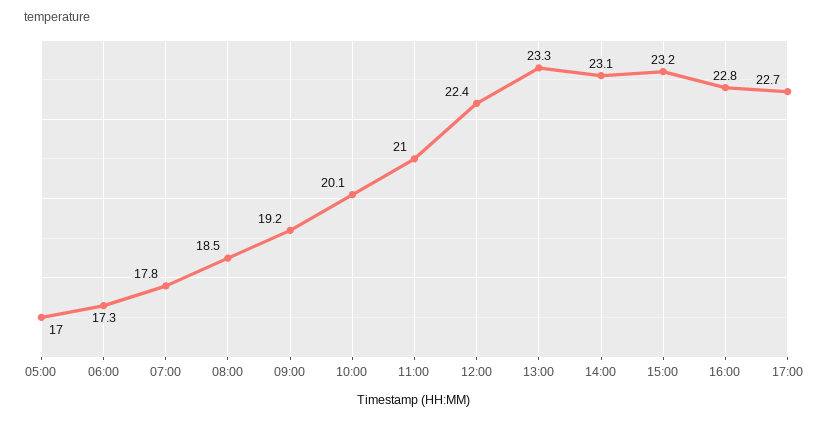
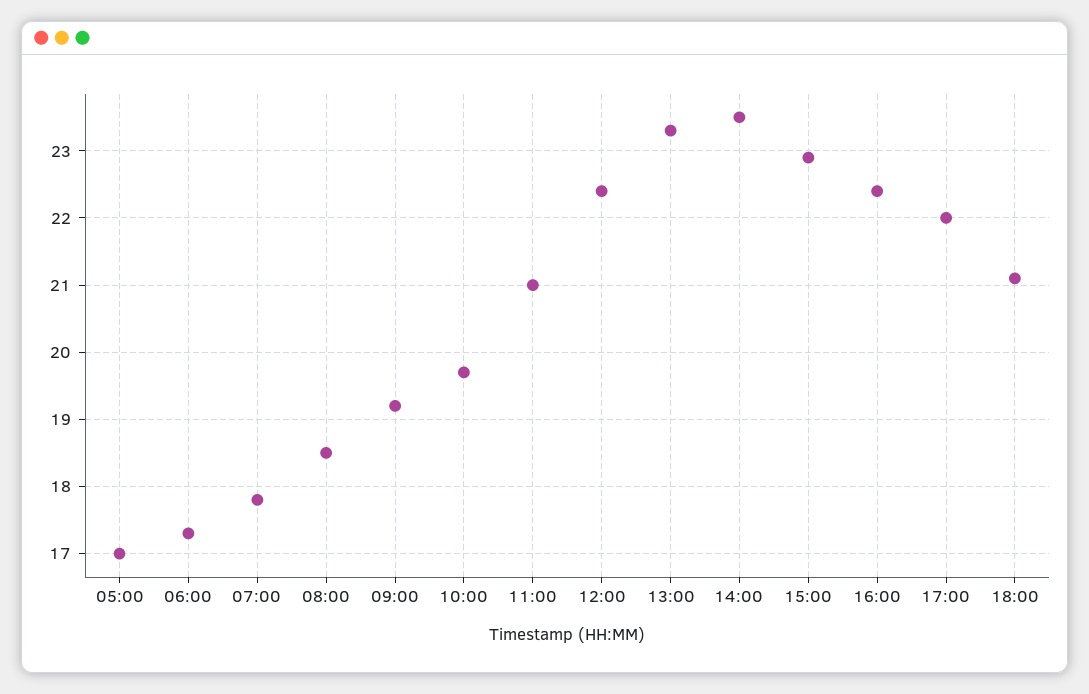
10:00: 20.1 -> 19.7
14:00: 23.1 -> 23.5
15:00: 23.2 -> 22.9
16:00: 22.8 -> 22.4
17:00: 22.7 -> 22
18:00: none -> 21.1

